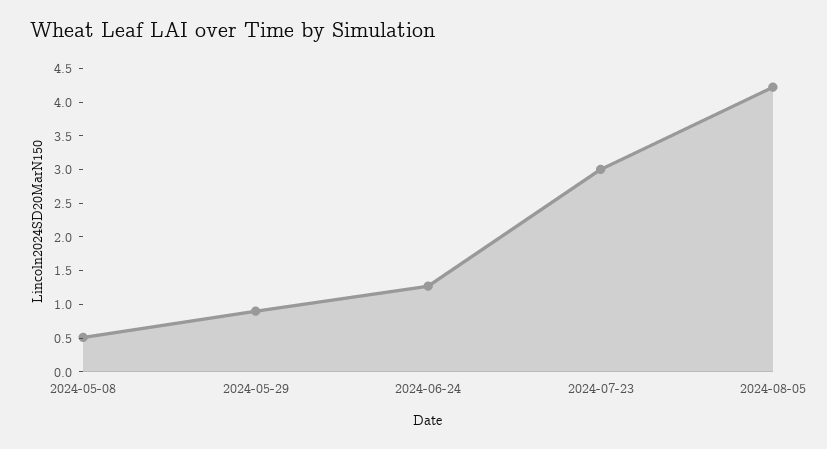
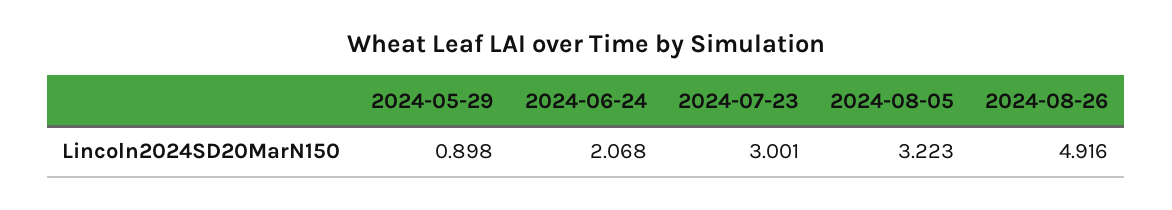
2024-05-08: 0.5 -> none
2024-06-24: 1.25 -> 2.068
2024-08-05: 4.25 -> 3.223
2024-08-26: none -> 4.916

